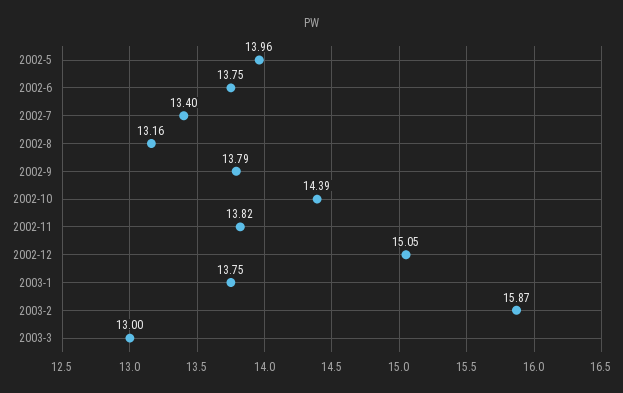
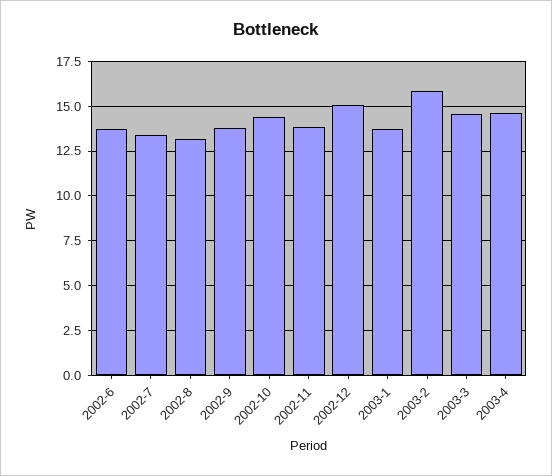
2002-5: 13.96 -> none
2003-3: 13 -> 14.5
2003-4: none -> 14.5

